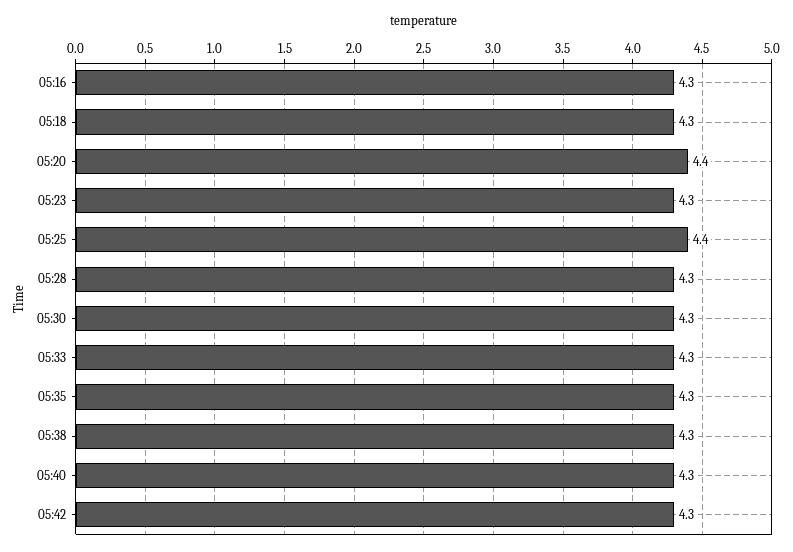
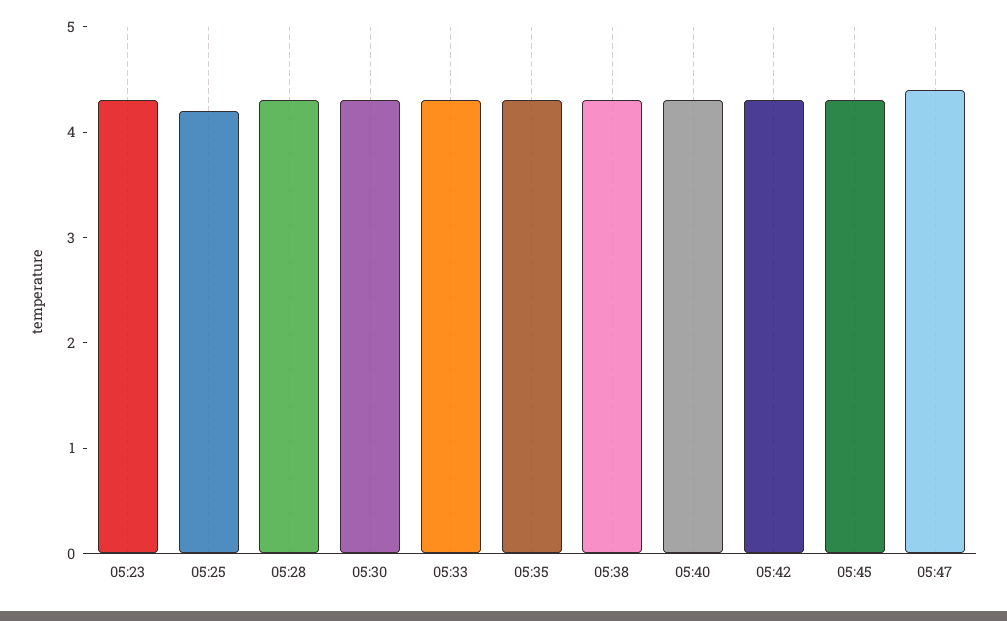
05:16: 4.3 -> none
05:18: 4.3 -> none
05:20: 4.4 -> none
05:25: 4.4 -> 4.2
05:45: none -> 4.3
05:47: none -> 4.4

